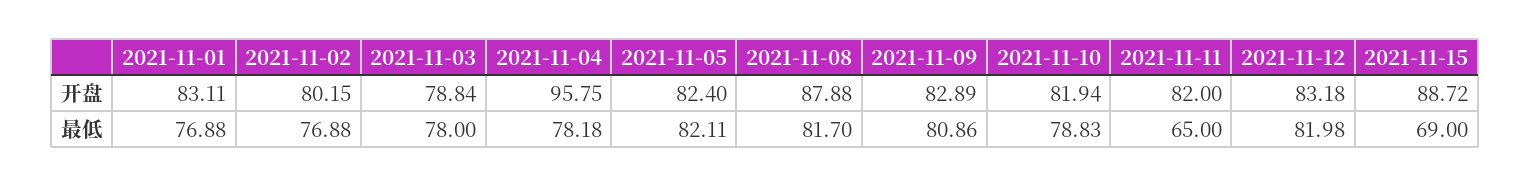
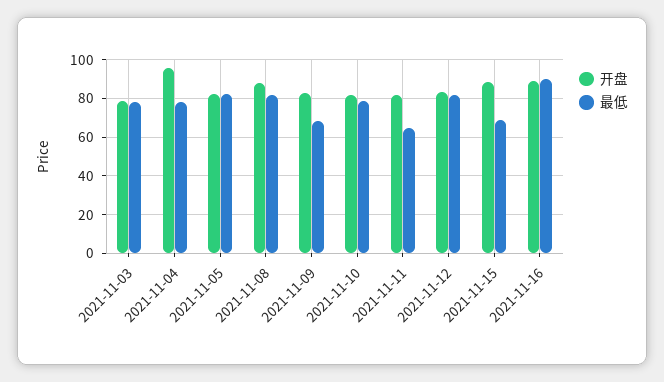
开盘, 2021-11-01: 83.11 -> none
开盘, 2021-11-02: 80.15 -> none
最低, 2021-11-01: 76.88 -> none
最低, 2021-11-02: 76.88 -> none
最低, 2021-11-09: 80.86 -> 70
开盘, 2021-11-16: none -> 90
最低, 2021-11-16: none -> 90

